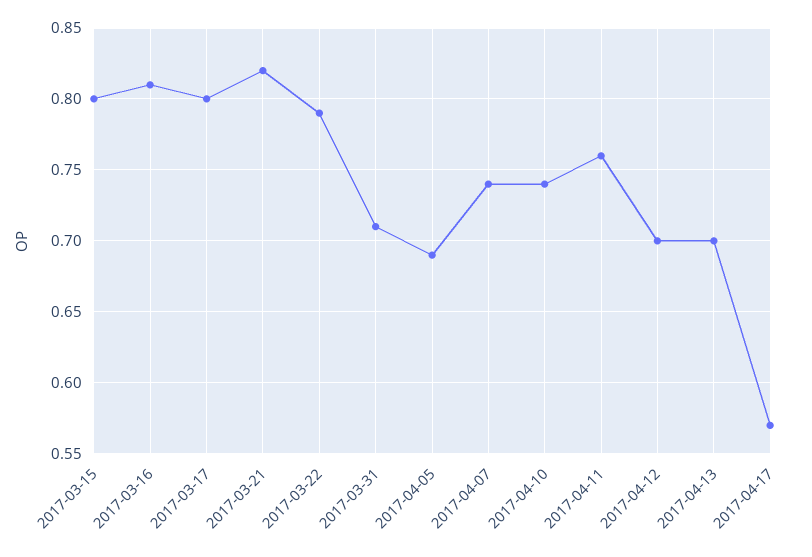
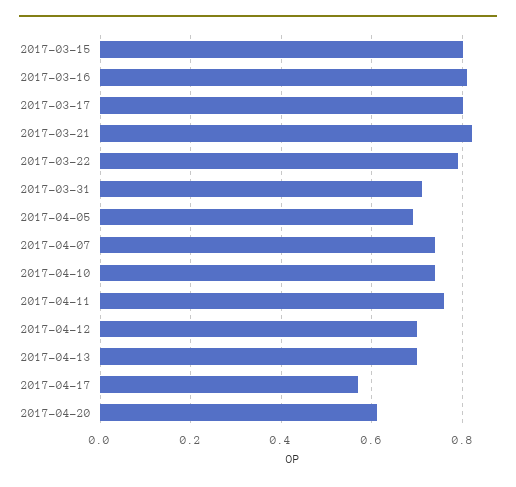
2017-04-20: none -> 0.6

